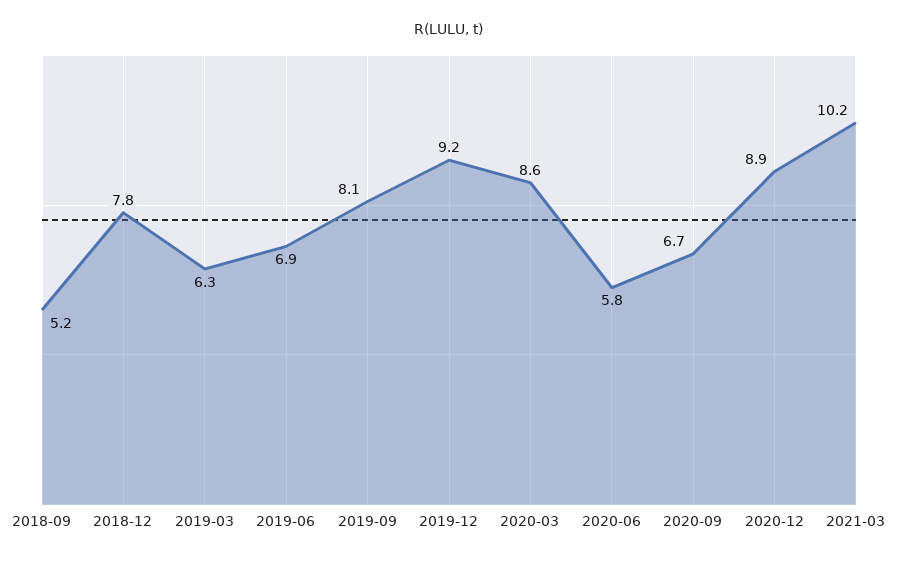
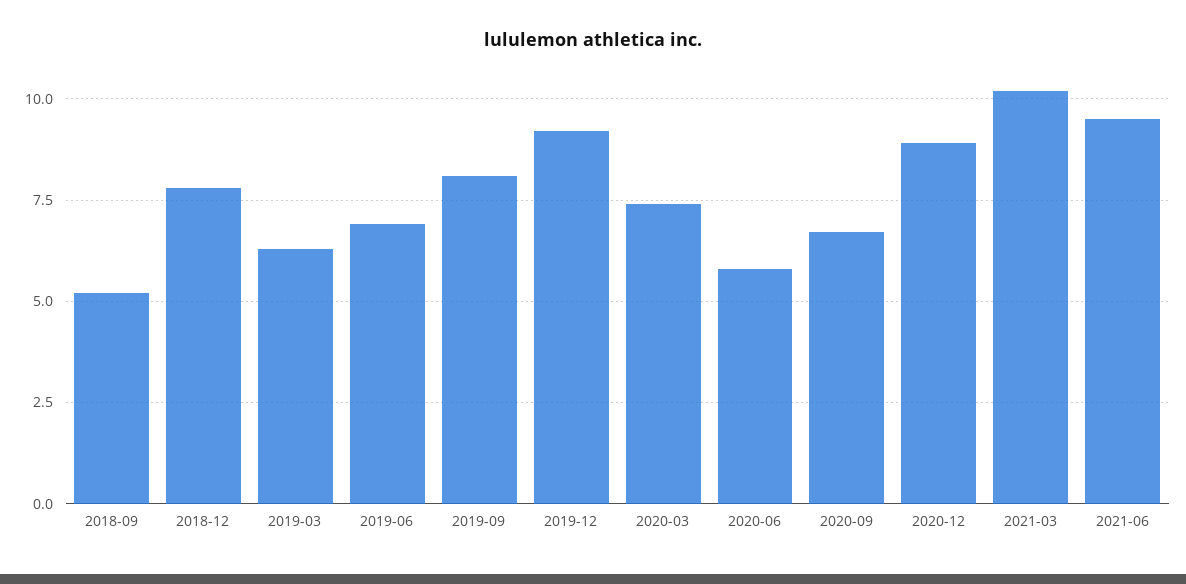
2020-03: 8.6 -> 7.5
2021-06: none -> 9.5

